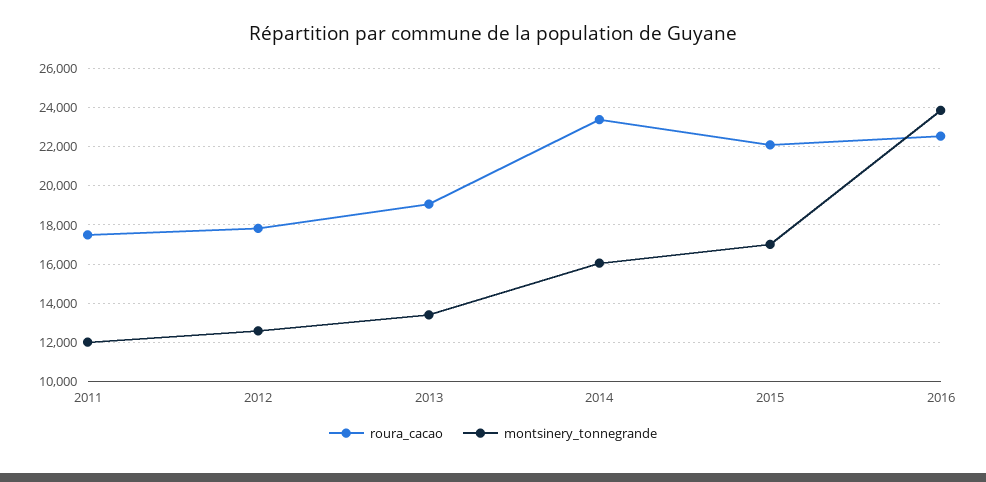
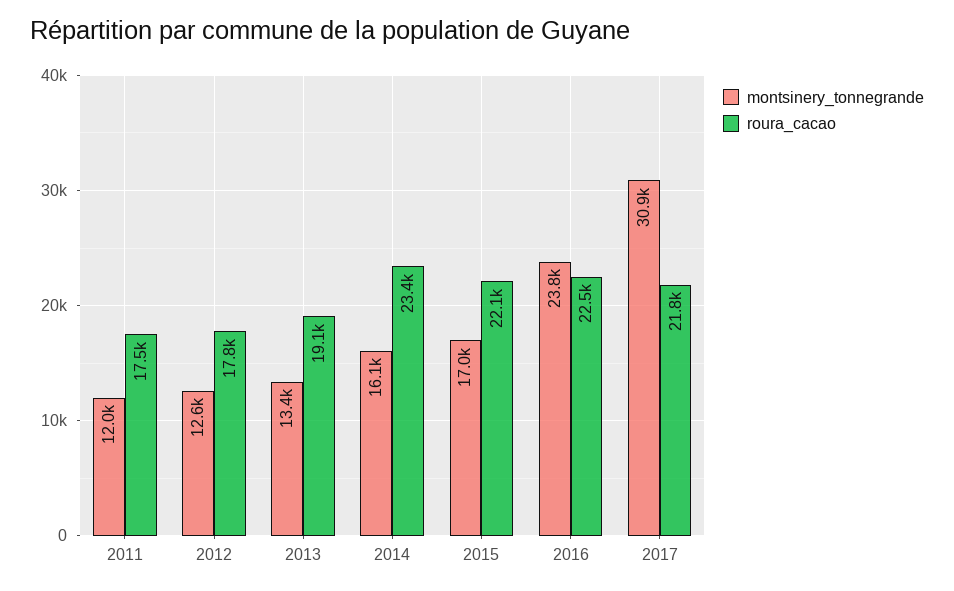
montsinery_tonnegrande, 2017: none -> 30900
roura_cacao, 2017: none -> 21800

